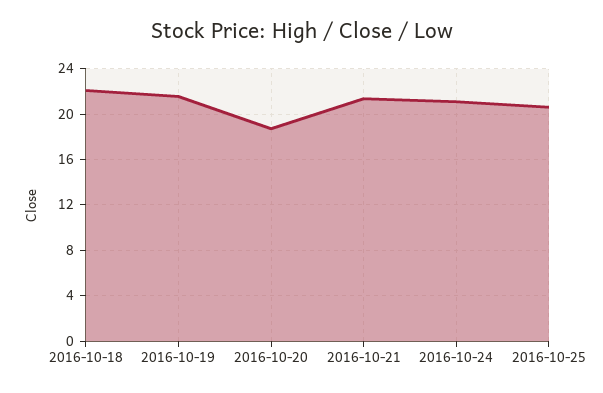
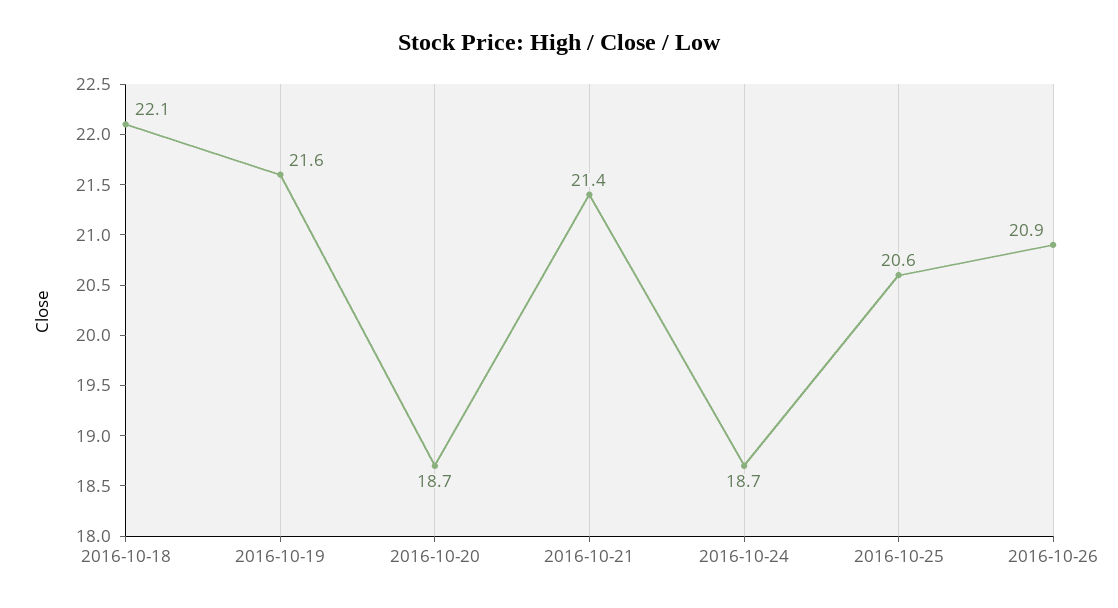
2016-10-24: 21 -> 18.7
2016-10-26: none -> 20.9

